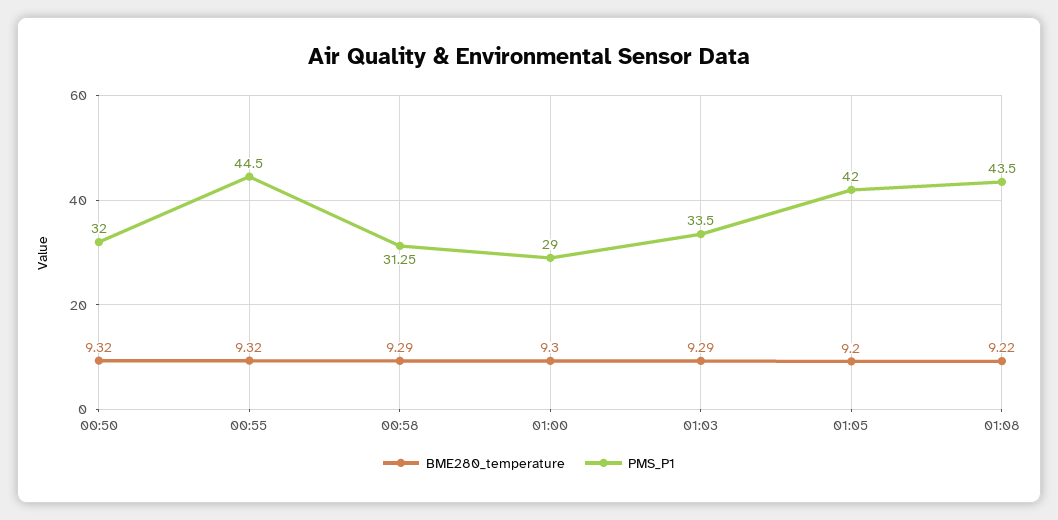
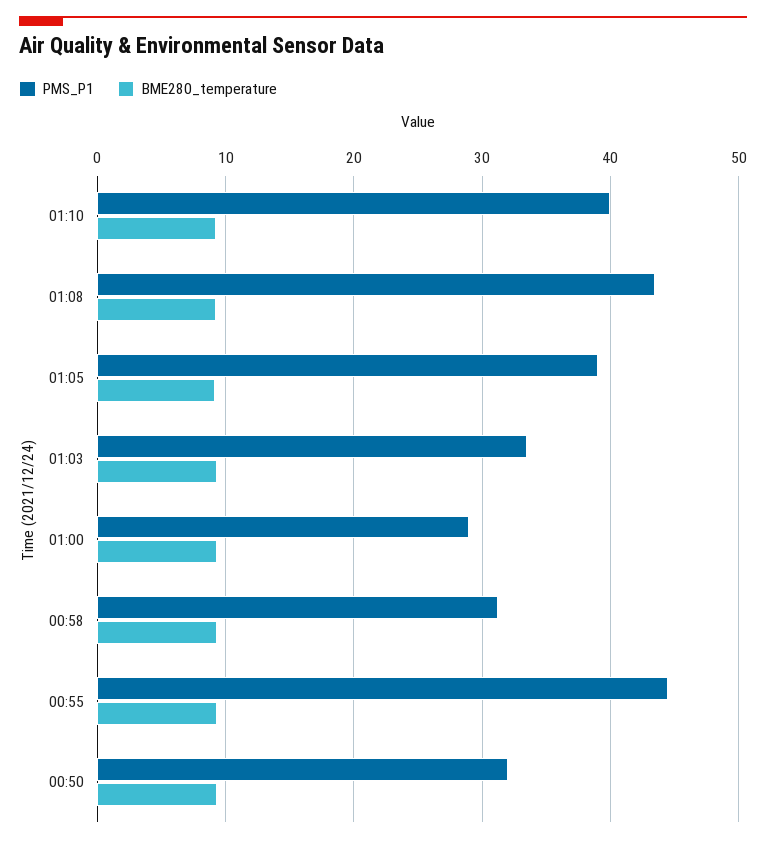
PMS_P1, 01:05: 42 -> 39
PMS_P1, 01:10: none -> 40
BME280_temperature, 01:10: none -> 9

